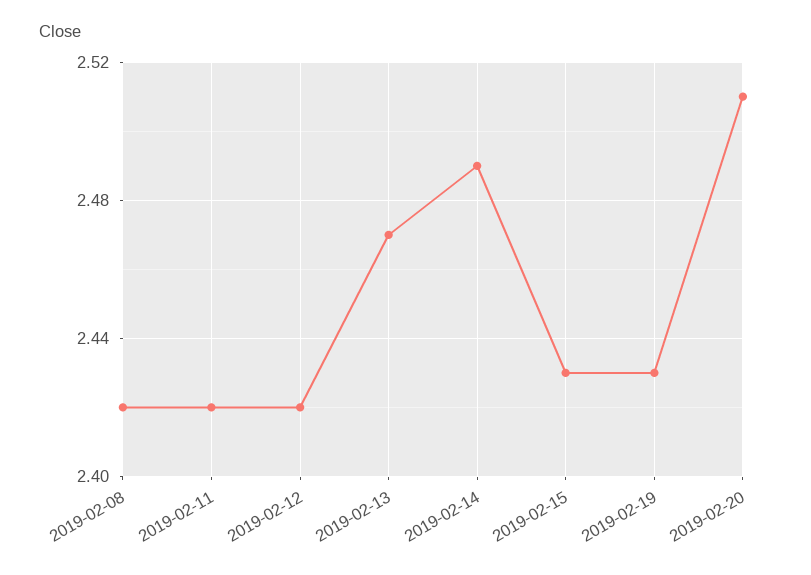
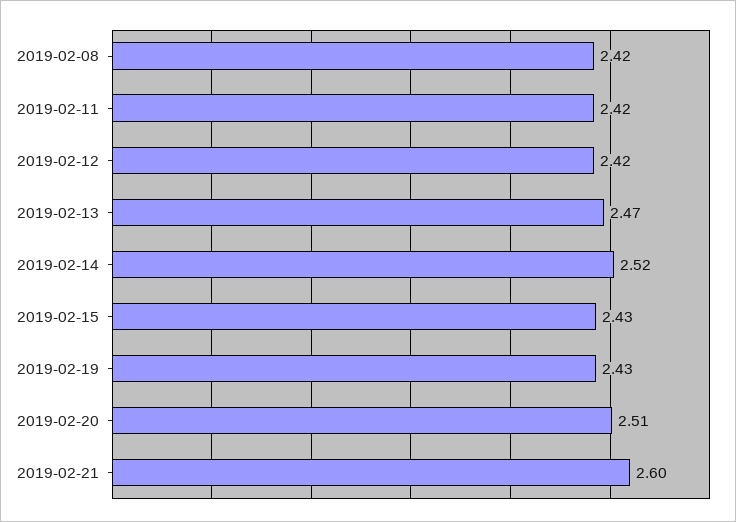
2019-02-14: 2.49 -> 2.52
2019-02-21: none -> 2.6

